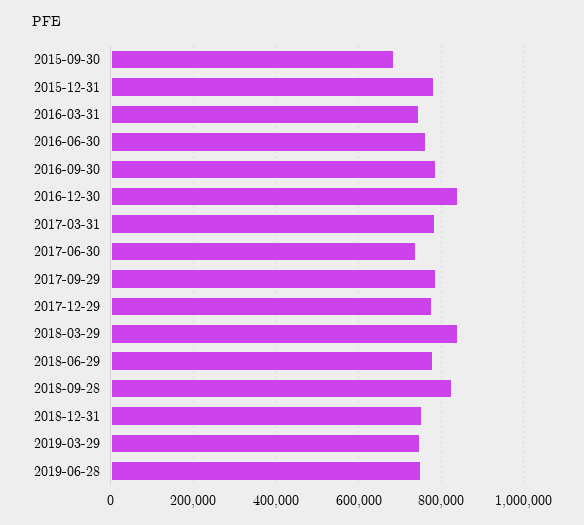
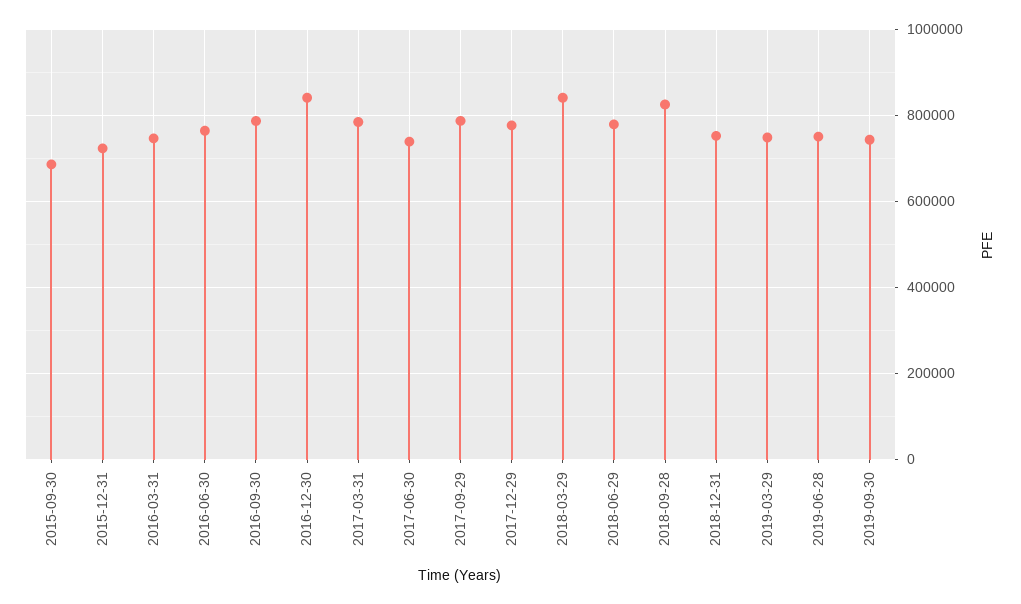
2015-12-31: 780000 -> 720000
2019-09-30: none -> 740000

